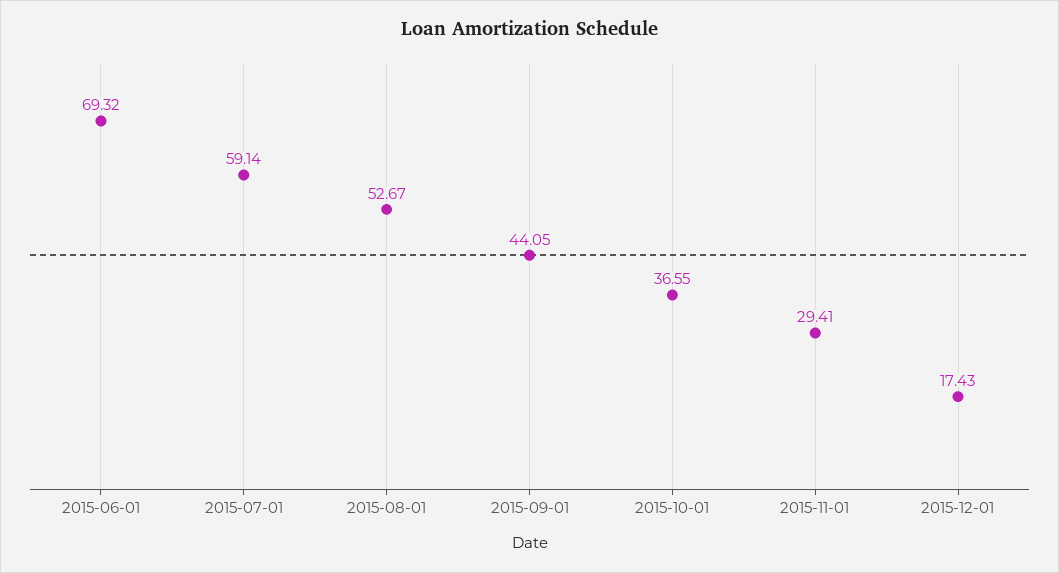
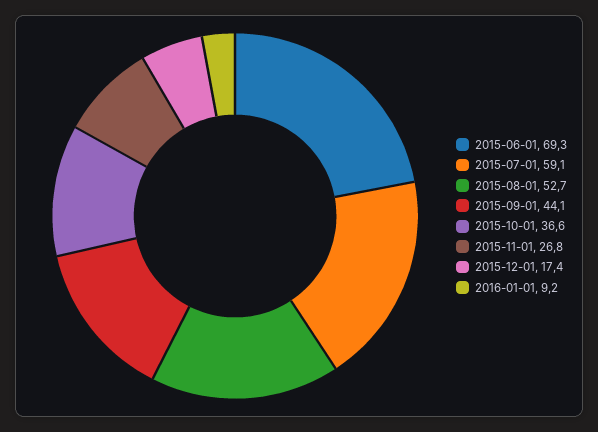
2015-11-01: 29.41 -> 26.8
2016-01-01: none -> 9.2

